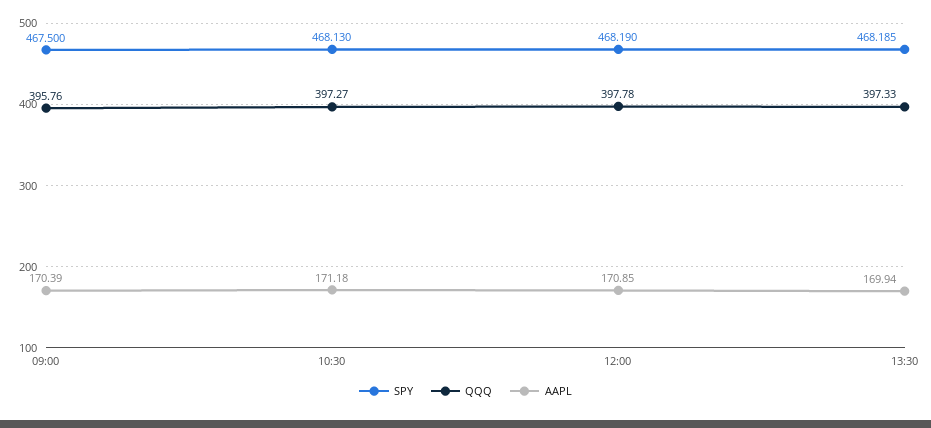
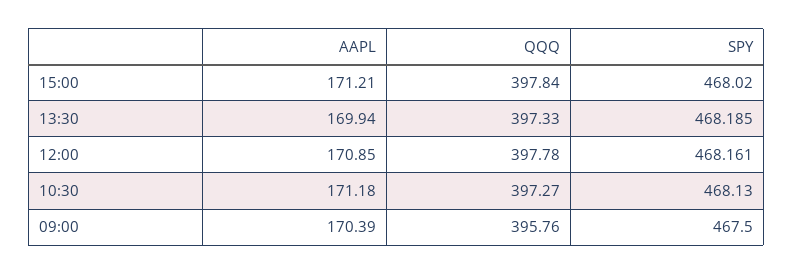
SPY, 12:00: 468.19 -> 468.161
AAPL, 15:00: none -> 171.21
QQQ, 15:00: none -> 397.84
SPY, 15:00: none -> 468.02

